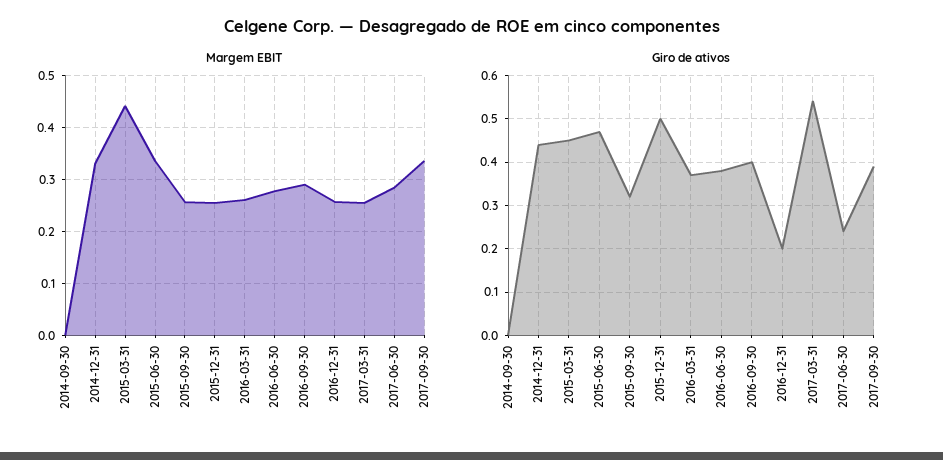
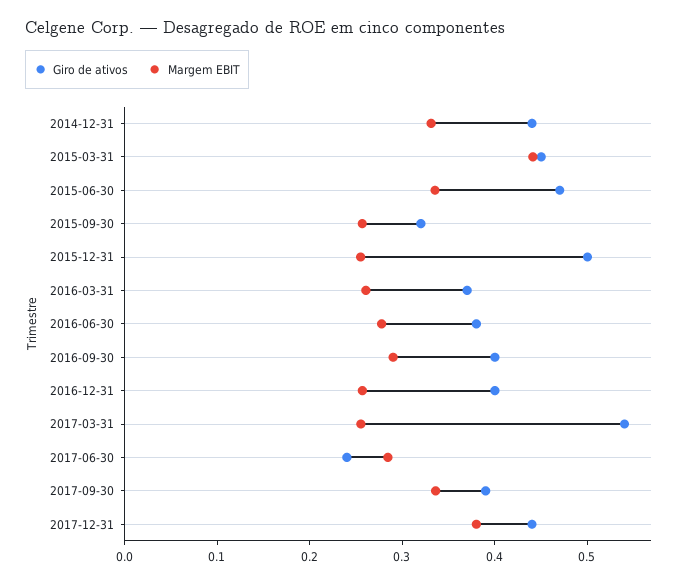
Margem EBIT, 2014-09-30: 0 -> none
Giro de ativos, 2014-09-30: 0 -> none
Giro de ativos, 2016-12-31: 0.2 -> 0.4
Giro de ativos, 2017-12-31: none -> 0.44
Margem EBIT, 2017-12-31: none -> 0.38

